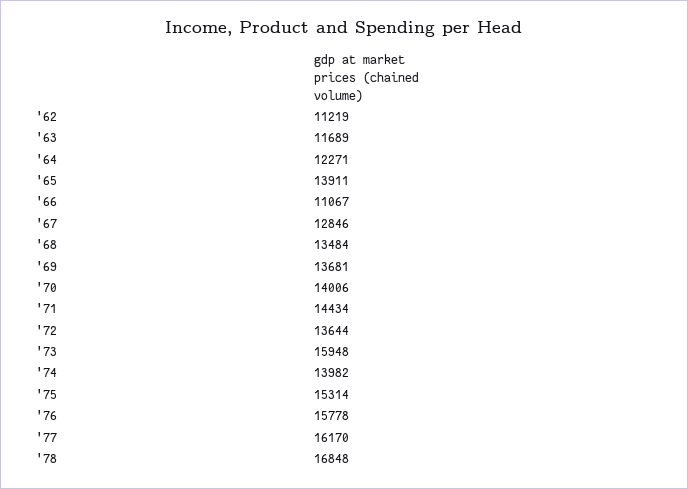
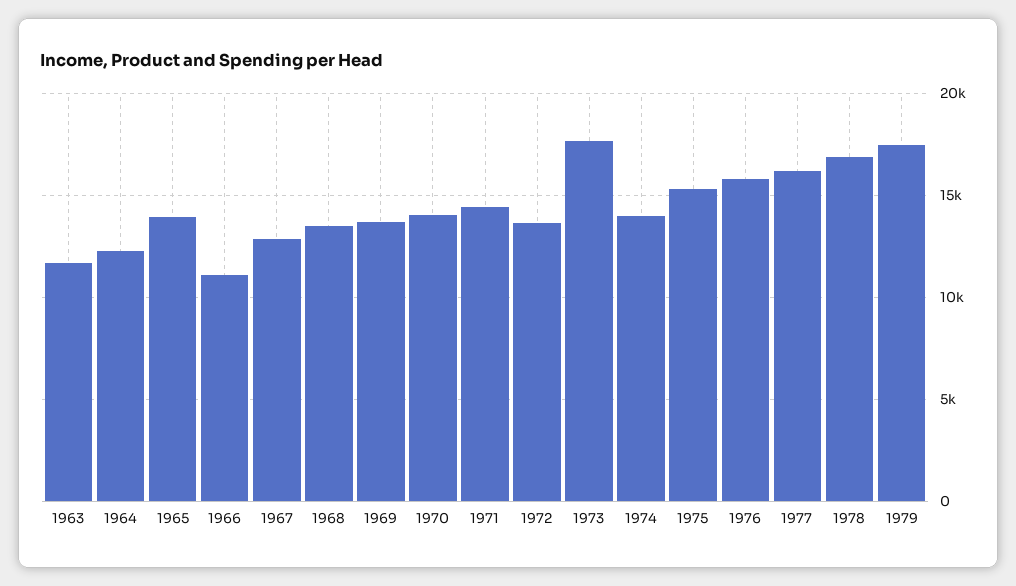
'62: 11219 -> none
'73: 15948 -> 17500
1979: none -> 17500

